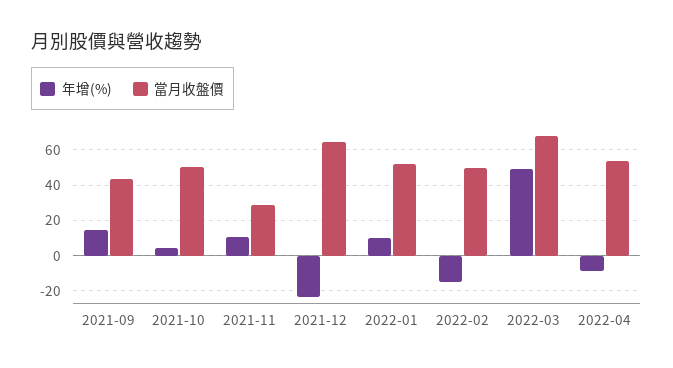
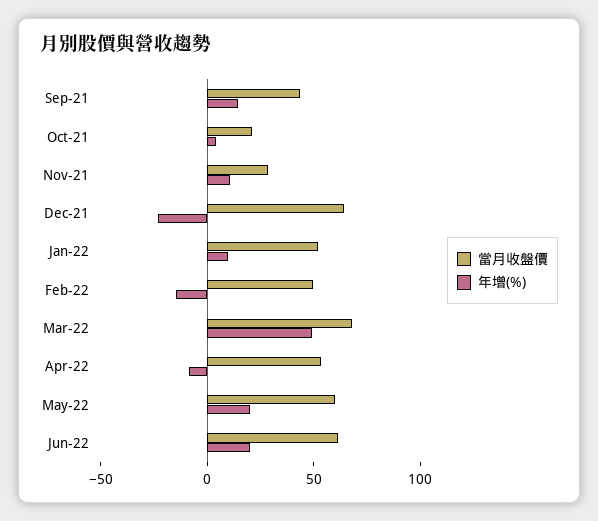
當月收盤價, 2021-10: 50 -> 20
當月收盤價, May-22: none -> 60
年增(%), May-22: none -> 20
當月收盤價, Jun-22: none -> 60
年增(%), Jun-22: none -> 20

